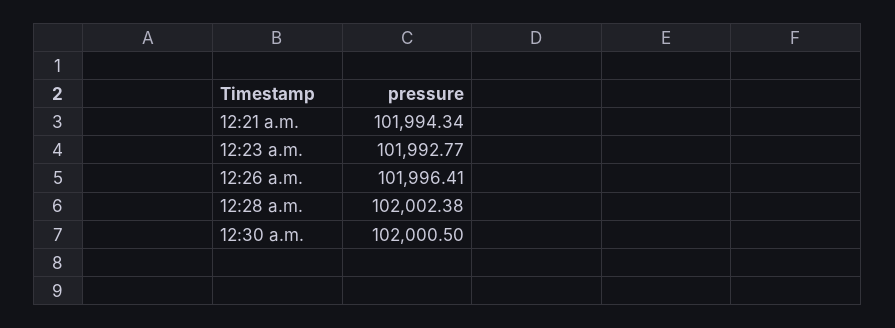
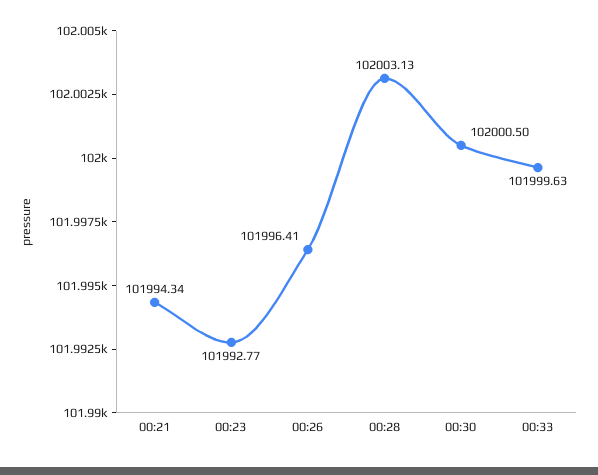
12:28 a.m.: 102002.38 -> 102003.13
00:33: none -> 101999.63

